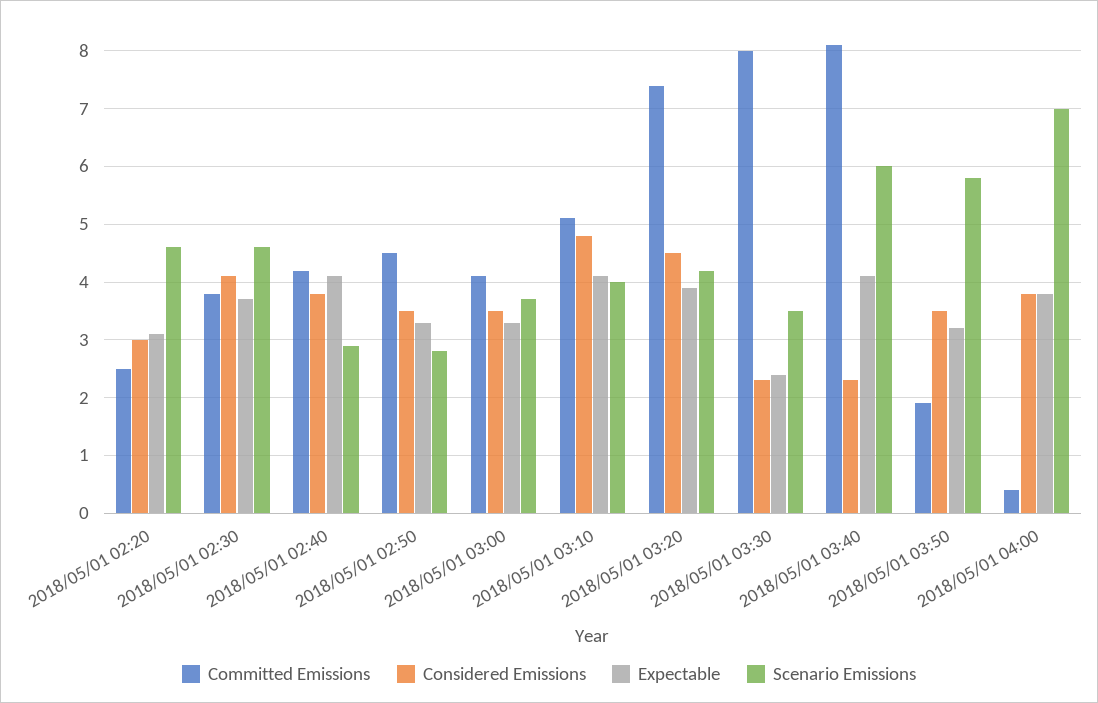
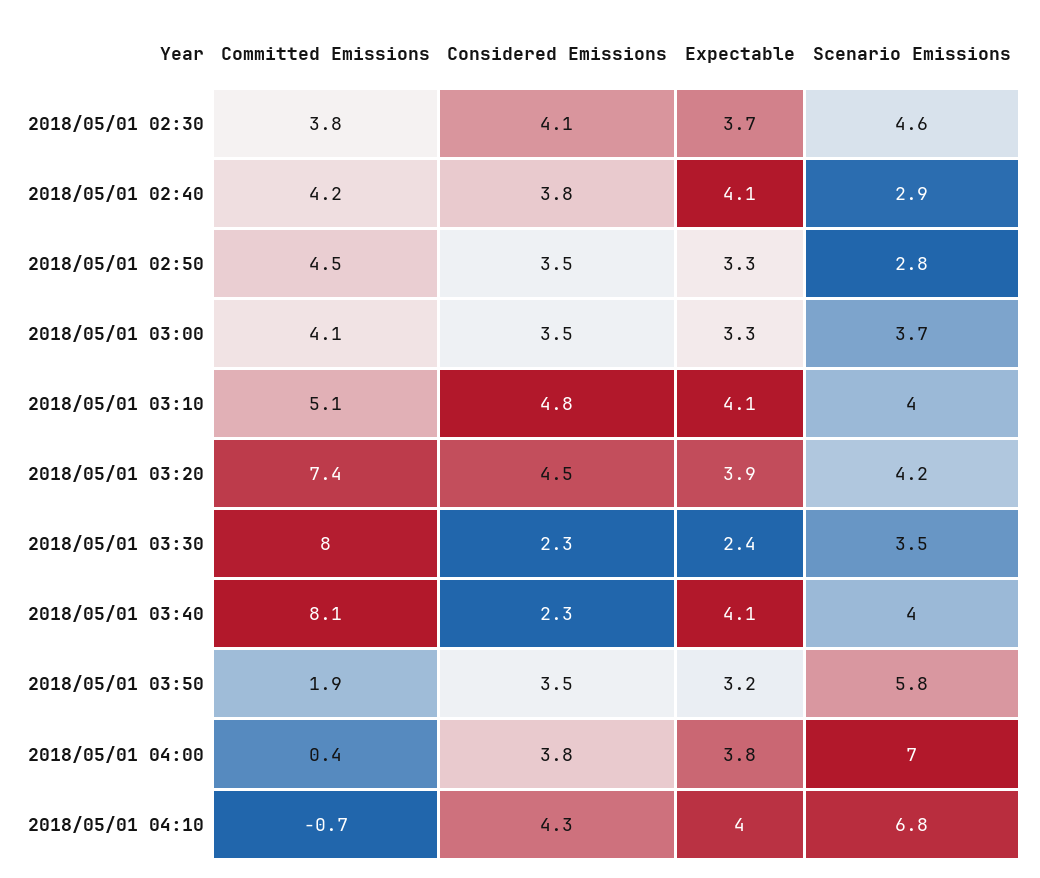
Committed Emissions, 2018/05/01 02:20: 2.5 -> none
Considered Emissions, 2018/05/01 02:20: 3 -> none
Expectable, 2018/05/01 02:20: 3 -> none
Scenario Emissions, 2018/05/01 02:20: 4.5 -> none
Scenario Emissions, 2018/05/01 03:40: 6 -> 4
Committed Emissions, 2018/05/01 04:10: none -> -0.7
Considered Emissions, 2018/05/01 04:10: none -> 4.3
Expectable, 2018/05/01 04:10: none -> 4
Scenario Emissions, 2018/05/01 04:10: none -> 6.8

